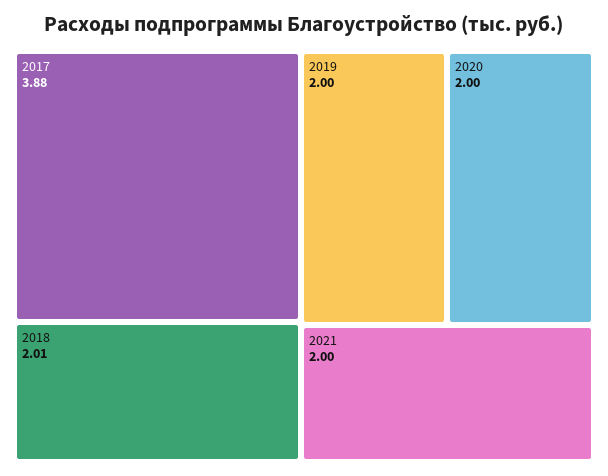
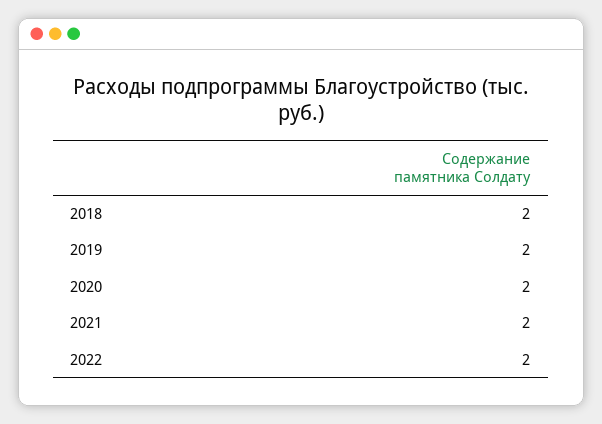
2017: 3.88 -> none
2018: 2.01 -> 2
2022: none -> 2

